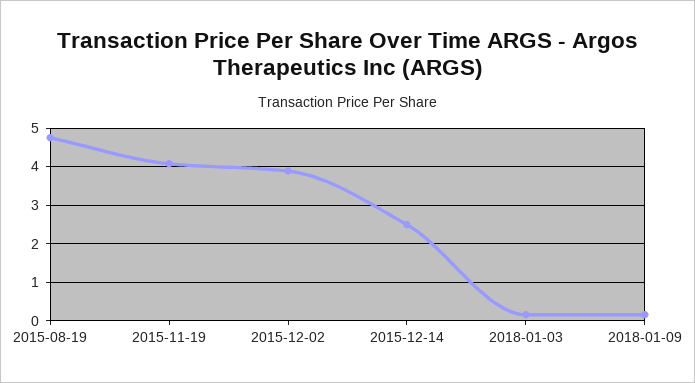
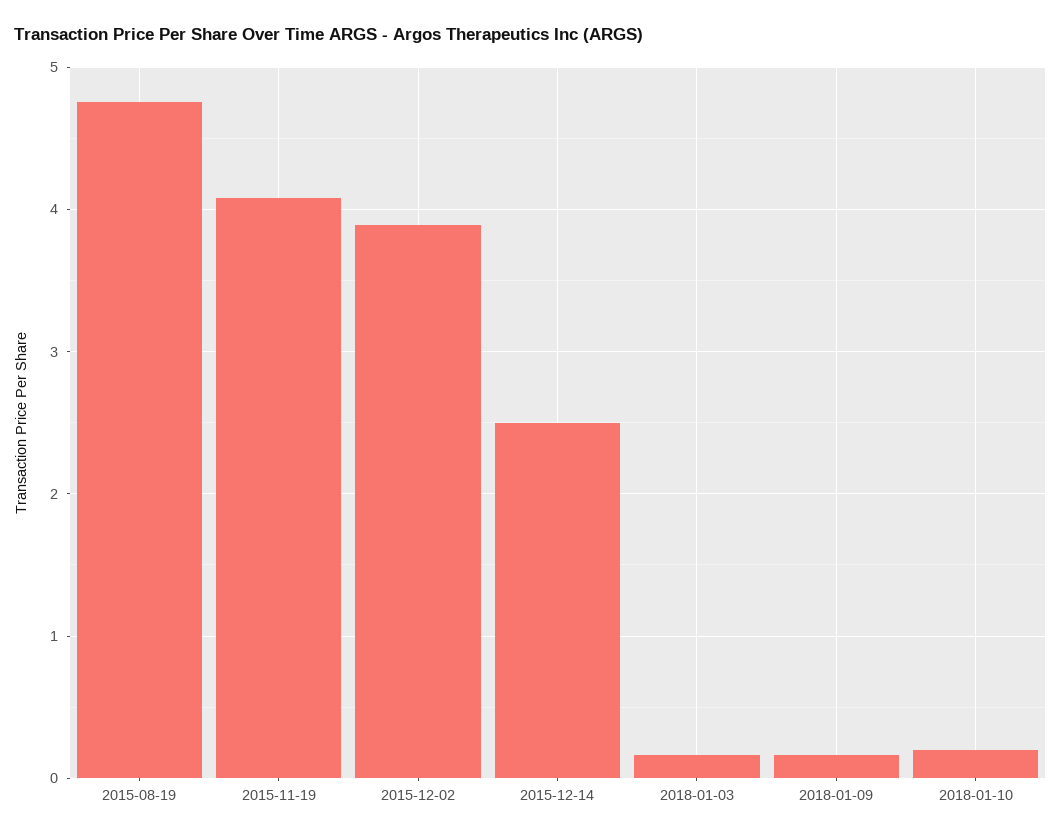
2018-01-10: none -> 0.2

